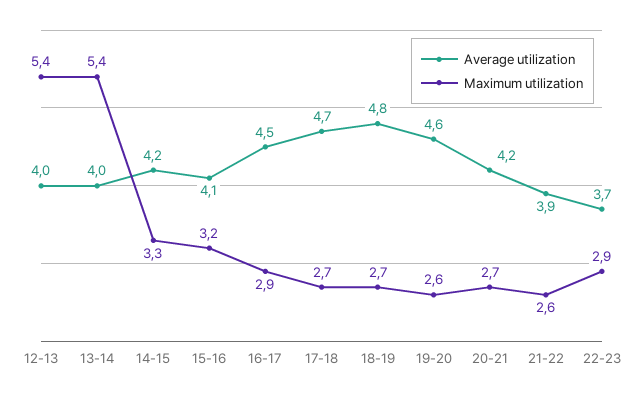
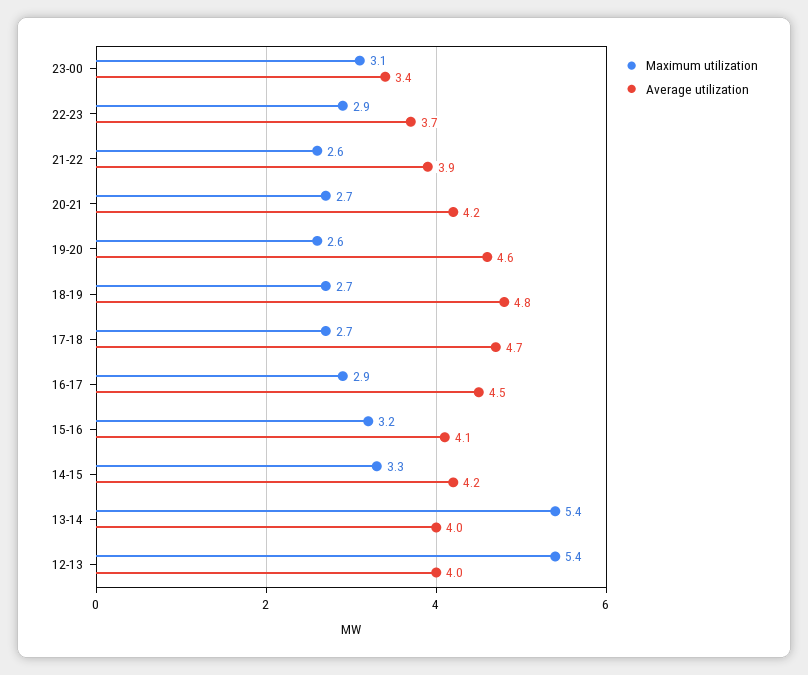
Maximum utilization, 23-00: none -> 3.1
Average utilization, 23-00: none -> 3.4

